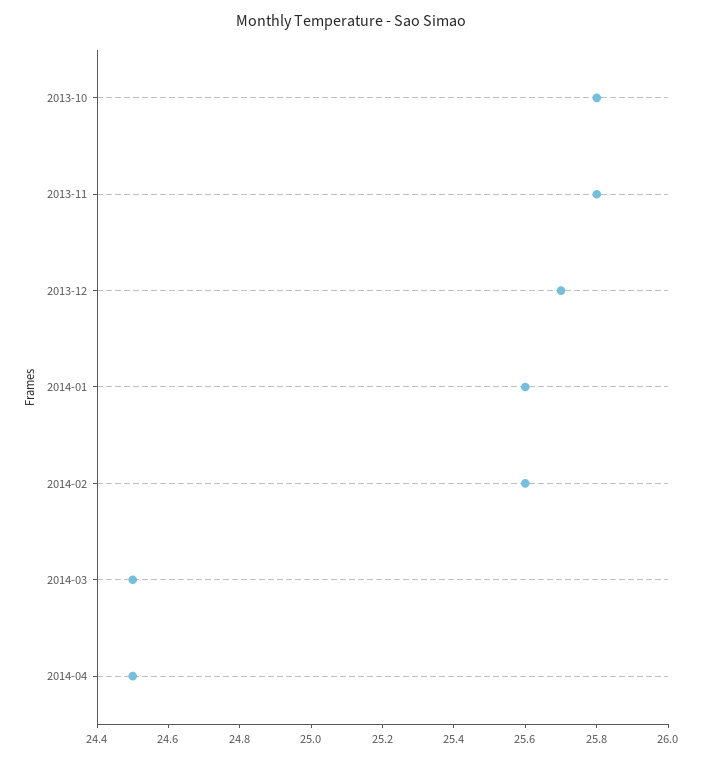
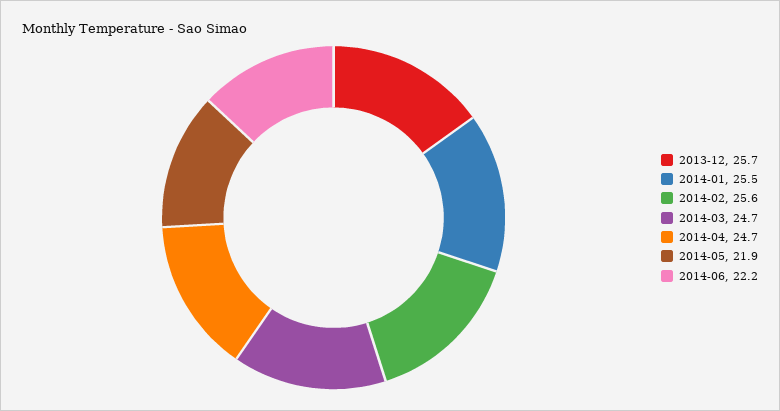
2013-10: 25.8 -> none
2013-11: 25.8 -> none
2014-01: 25.6 -> 25.5
2014-03: 24.5 -> 24.7
2014-04: 24.5 -> 24.7
2014-05: none -> 21.9
2014-06: none -> 22.2

